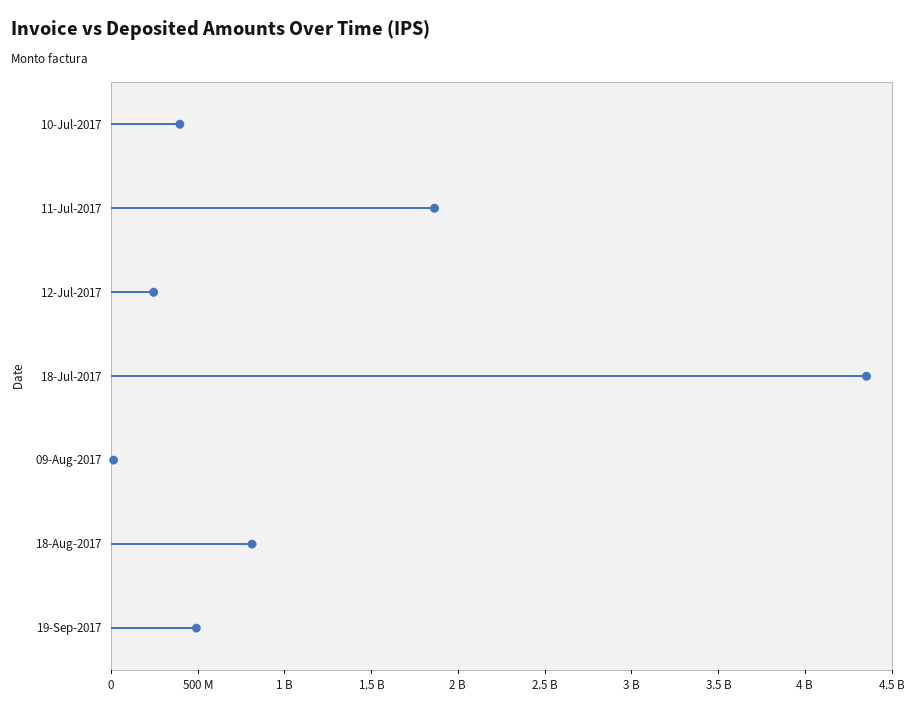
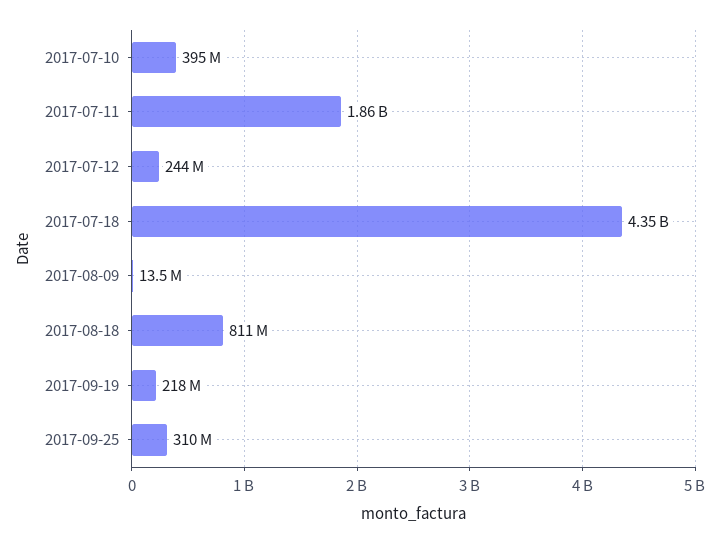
19-Sep-2017: 500000000 -> 218000000
2017-09-25: none -> 310000000

